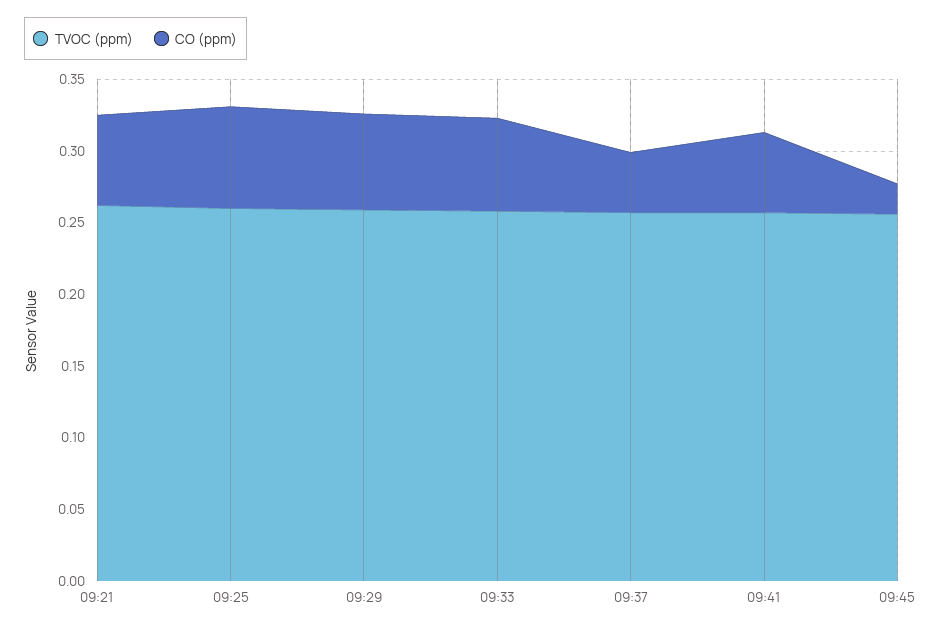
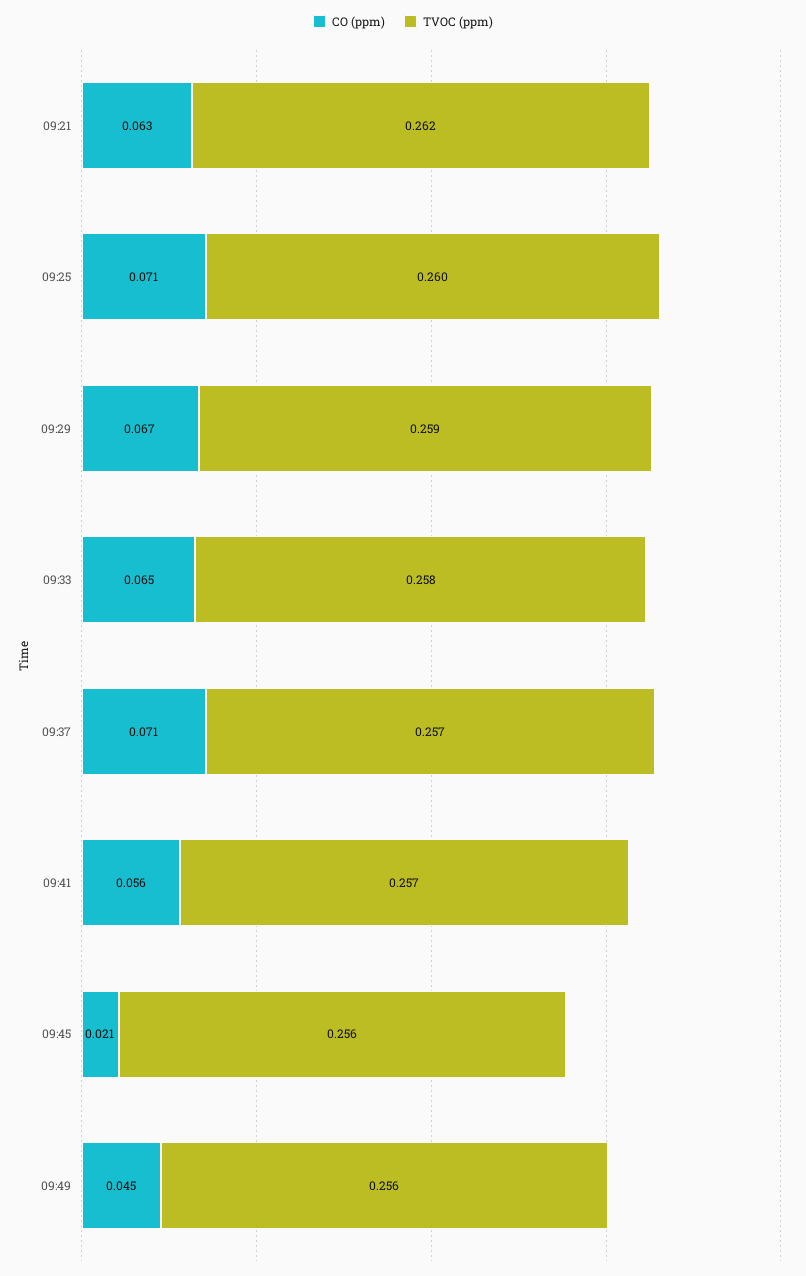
CO (ppm), 09:37: 0.04 -> 0.071
CO (ppm), 09:49: none -> 0.045
TVOC (ppm), 09:49: none -> 0.256

